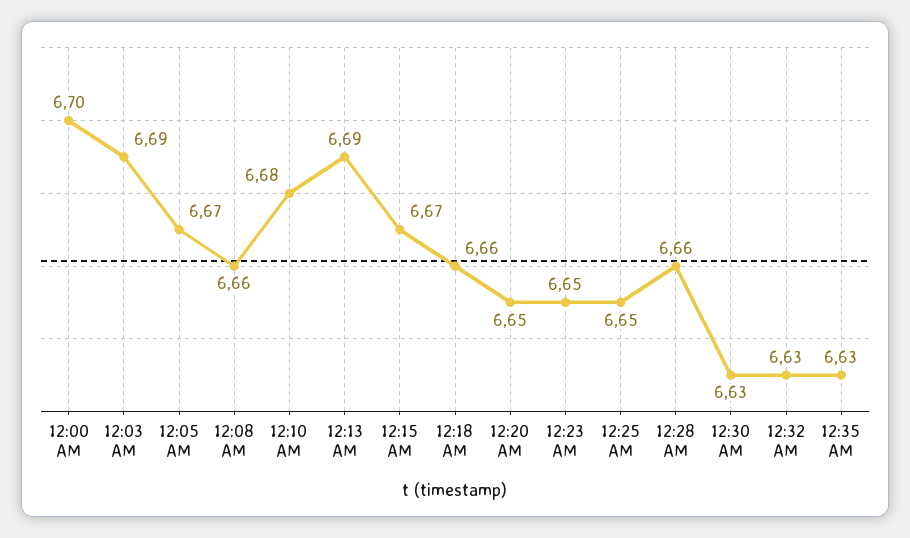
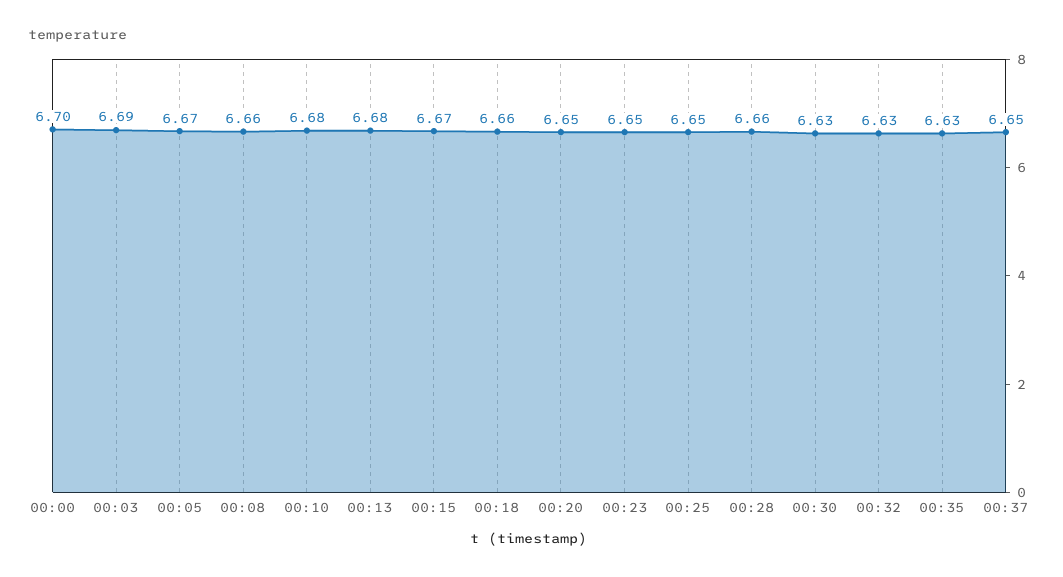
12:13 AM: 6.69 -> 6.68
00:37: none -> 6.65

